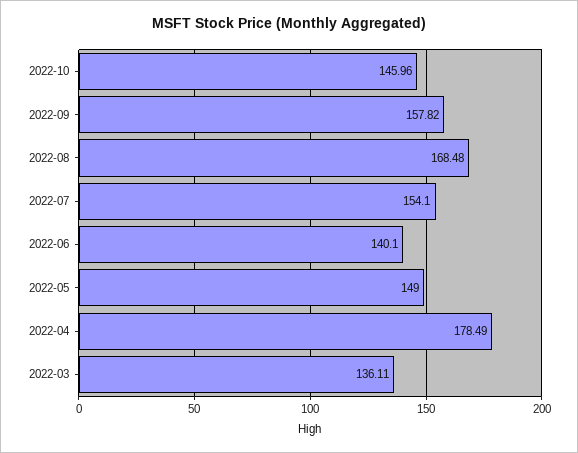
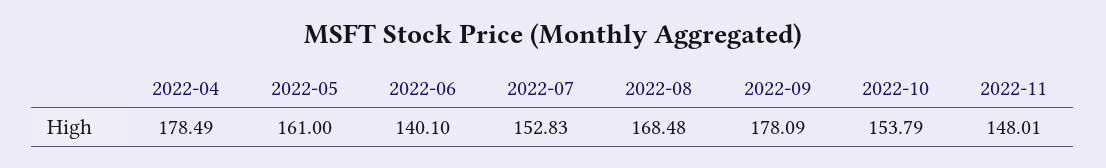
2022-10: 145.96 -> 153.79
2022-09: 157.82 -> 178.09
2022-07: 154.1 -> 152.83
2022-05: 149 -> 161
2022-03: 136.11 -> none
2022-11: none -> 148.01

